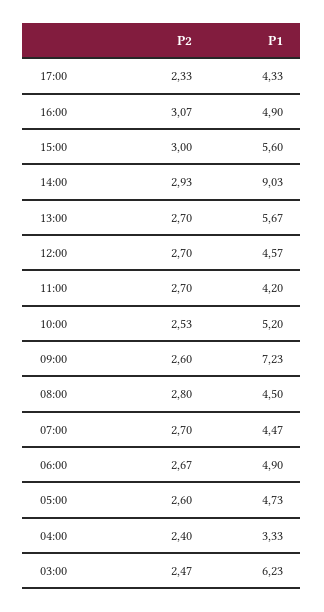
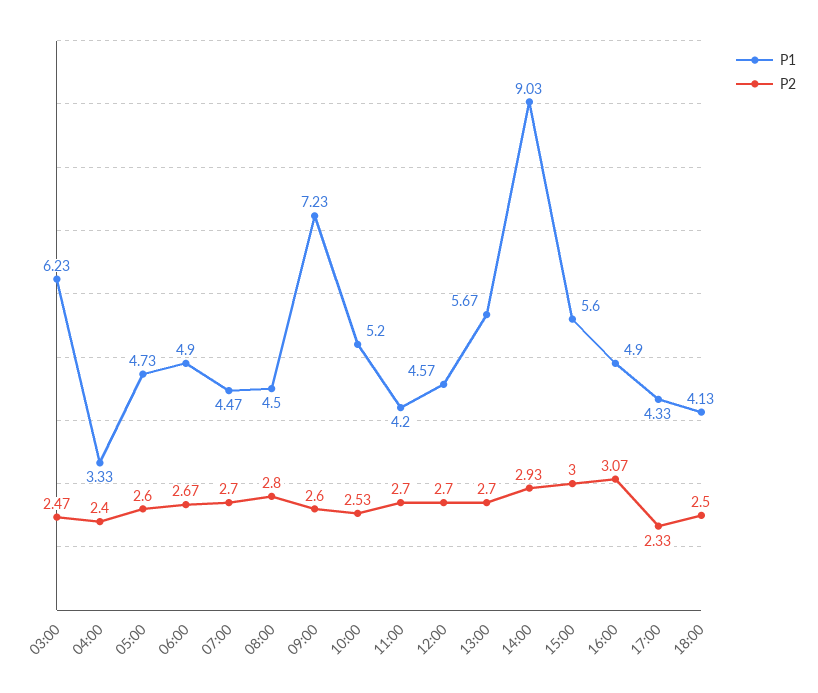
P1, 18:00: none -> 4.13
P2, 18:00: none -> 2.5

